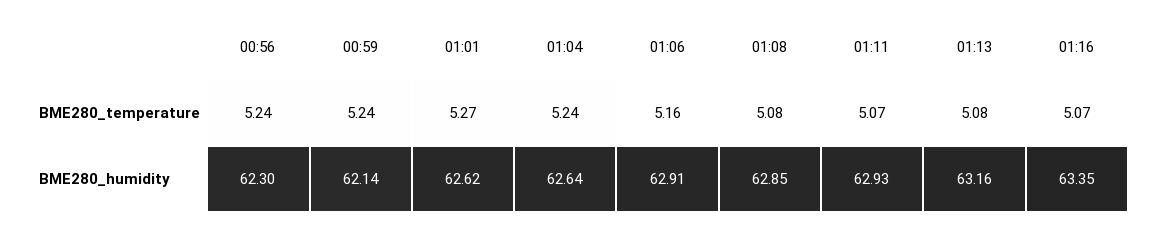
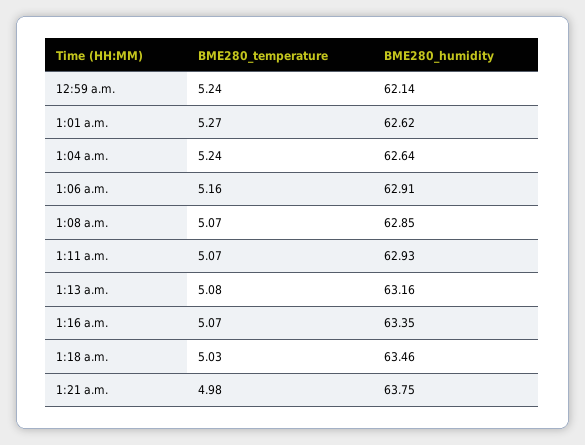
00:56, BME280_temperature: 5.24 -> none
01:08, BME280_temperature: 5.08 -> 5.07
00:56, BME280_humidity: 62.3 -> none
1:18 a.m., BME280_temperature: none -> 5.03
1:18 a.m., BME280_humidity: none -> 63.46
1:21 a.m., BME280_temperature: none -> 4.98
1:21 a.m., BME280_humidity: none -> 63.75

